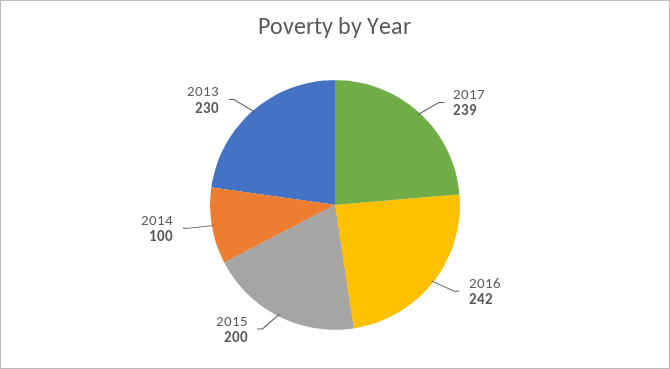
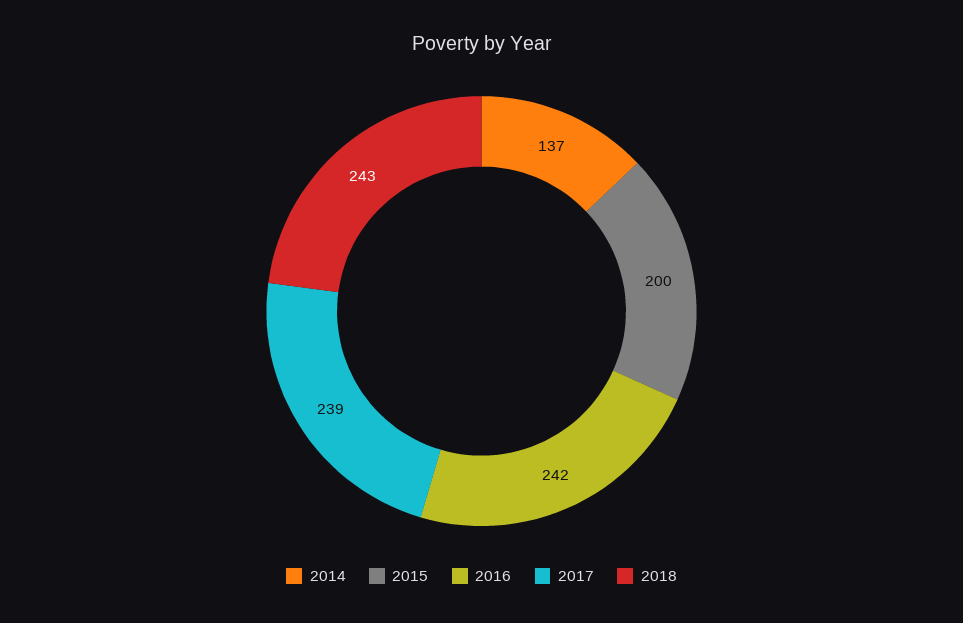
2014: 100 -> 137
2013: 230 -> none
2018: none -> 243

